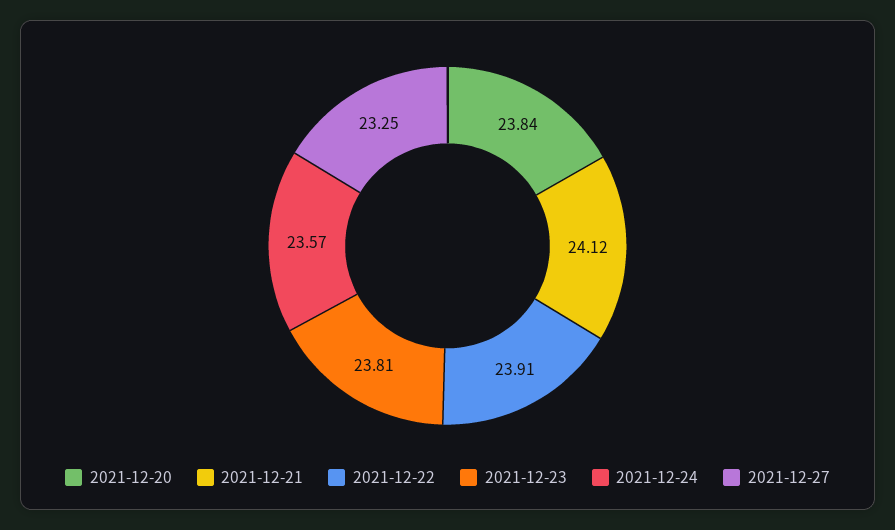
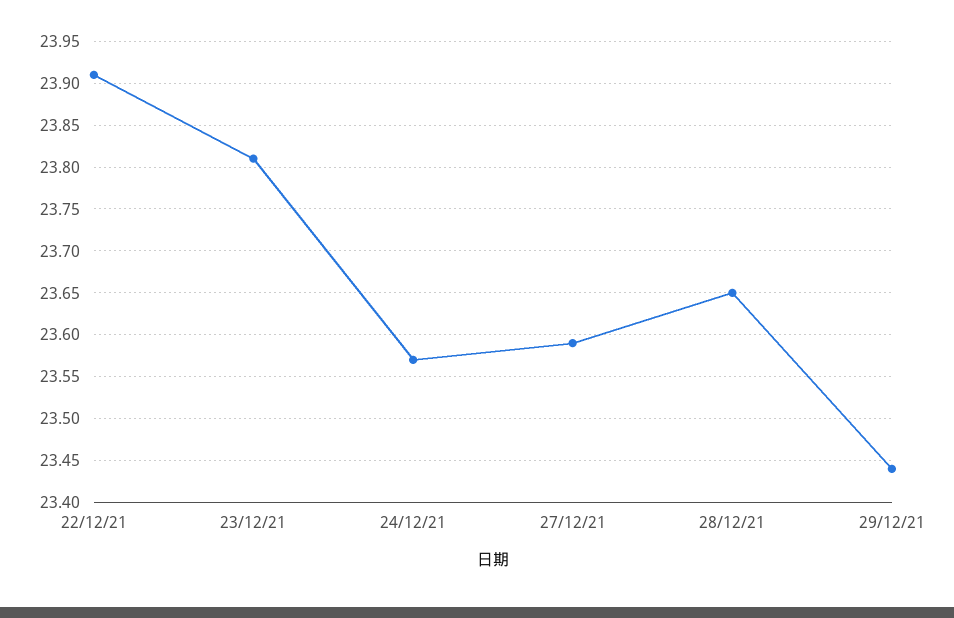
2021-12-20: 23.84 -> none
2021-12-21: 24.12 -> none
2021-12-27: 23.25 -> 23.59
28/12/21: none -> 23.65
29/12/21: none -> 23.44

